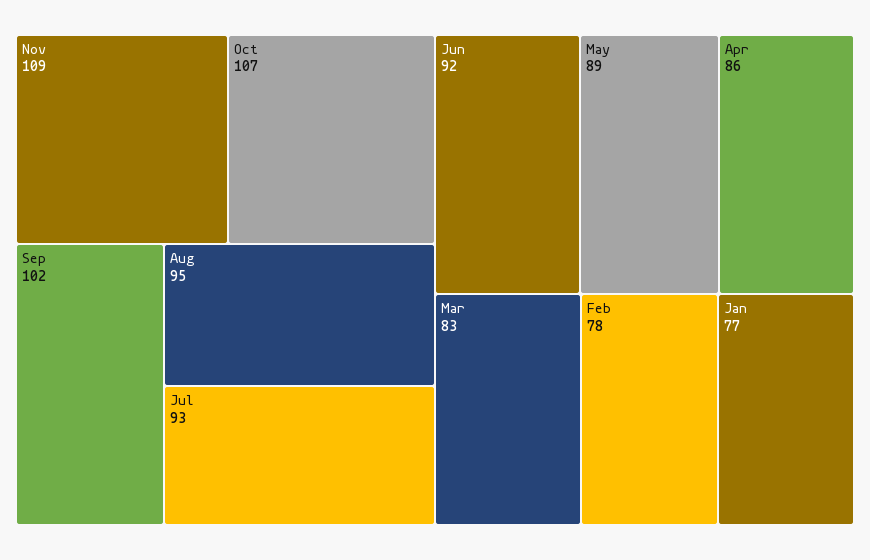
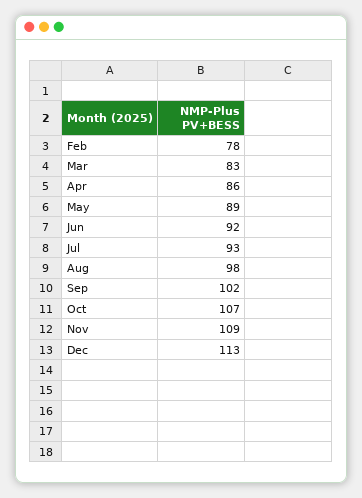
Aug: 95 -> 98
Jan: 77 -> none
Dec: none -> 113

